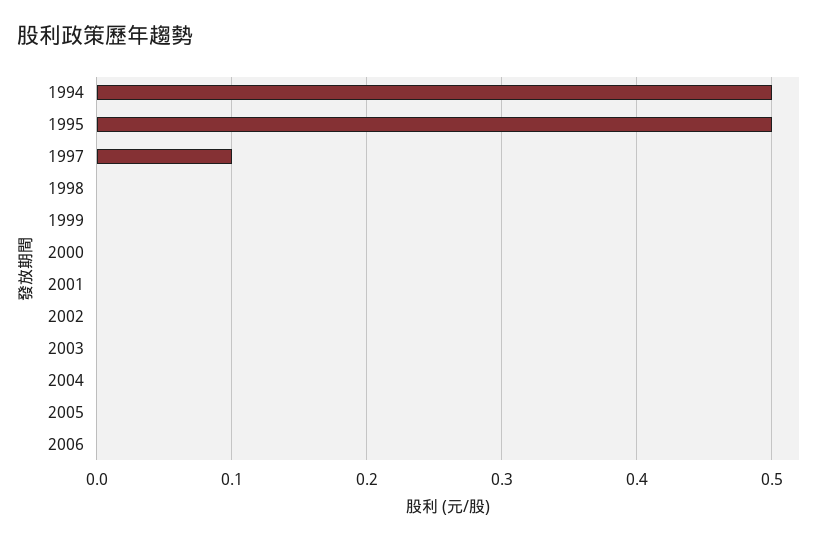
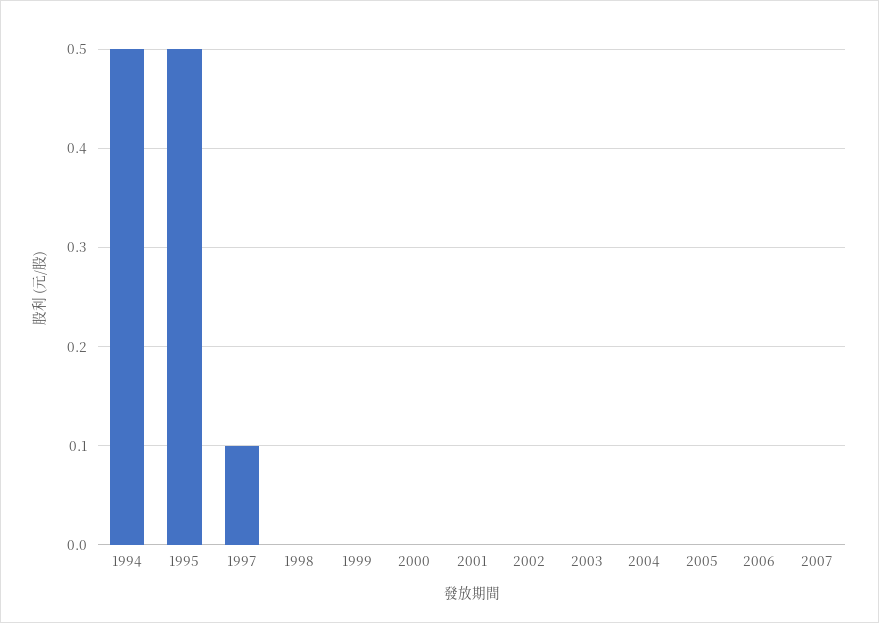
2007: none -> 0

